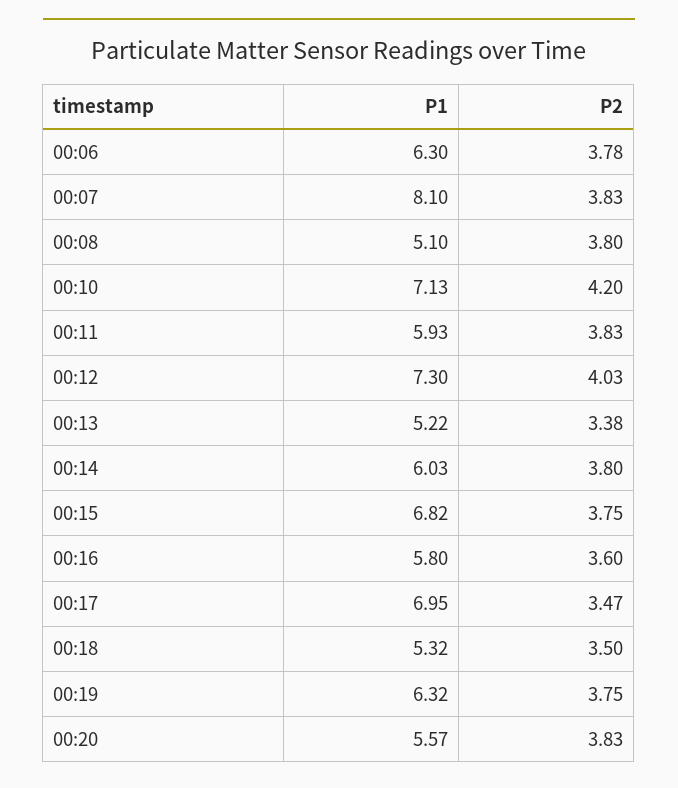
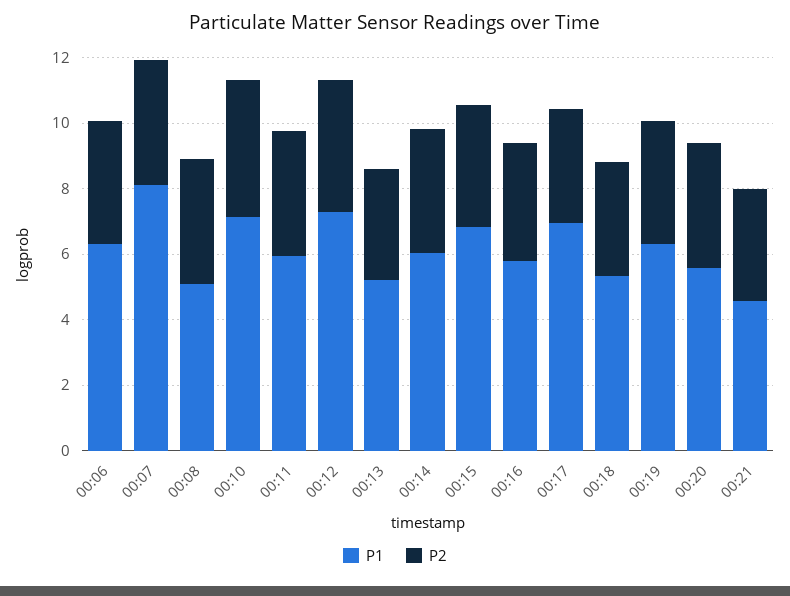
P1, 00:21: none -> 4.5
P2, 00:21: none -> 3.5

